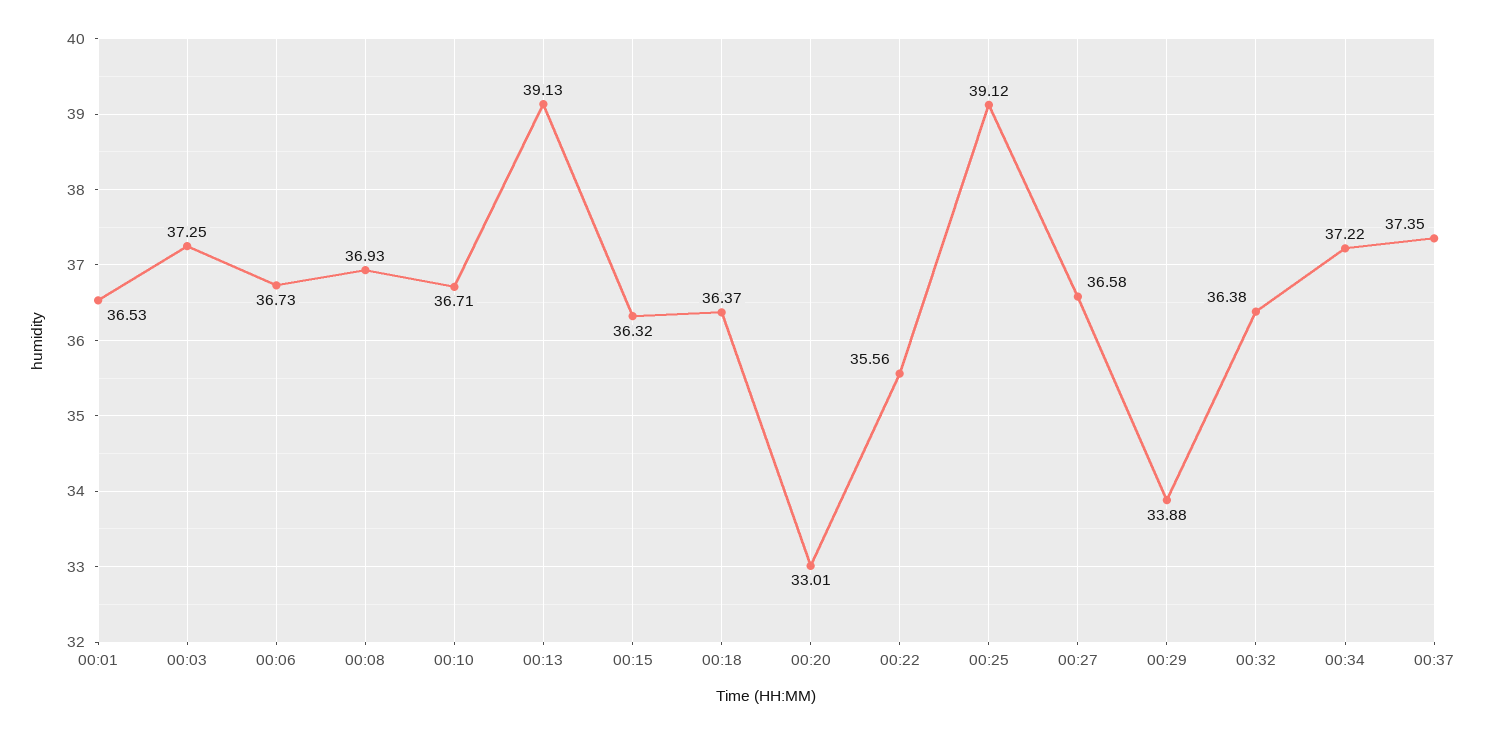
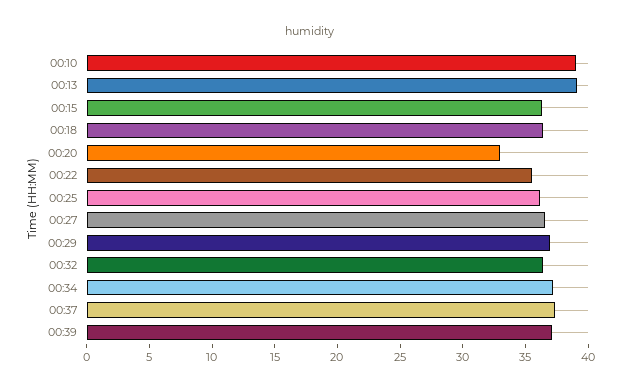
00:01: 36.53 -> none
00:03: 37.25 -> none
00:06: 36.73 -> none
00:08: 36.93 -> none
00:10: 36.71 -> 39
00:25: 39.12 -> 36
00:29: 33.88 -> 37
00:39: none -> 37

